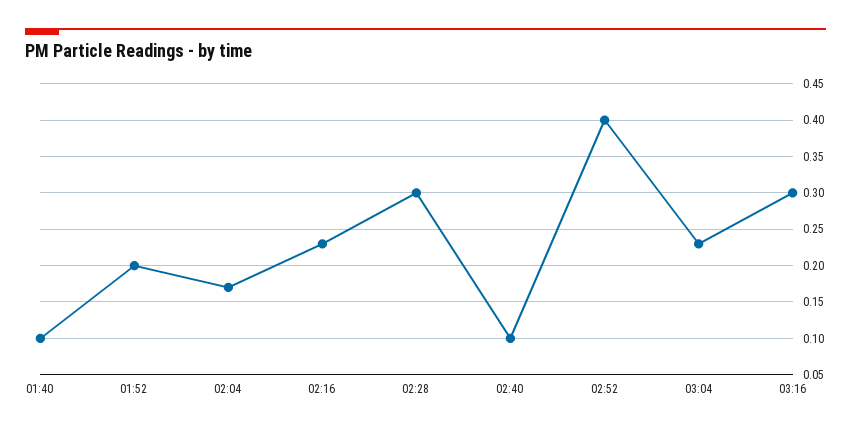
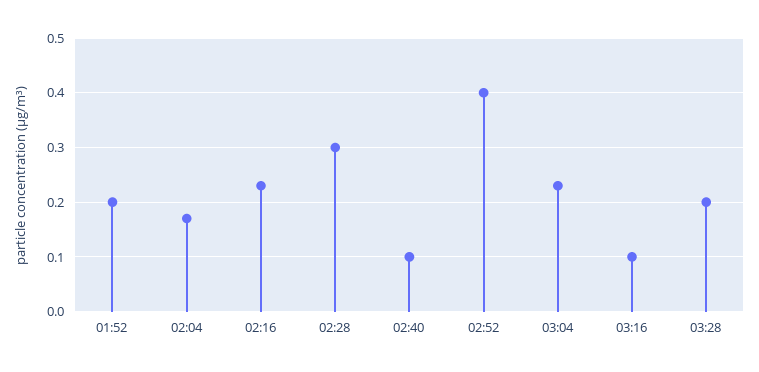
01:40: 0.1 -> none
03:16: 0.3 -> 0.1
03:28: none -> 0.2

